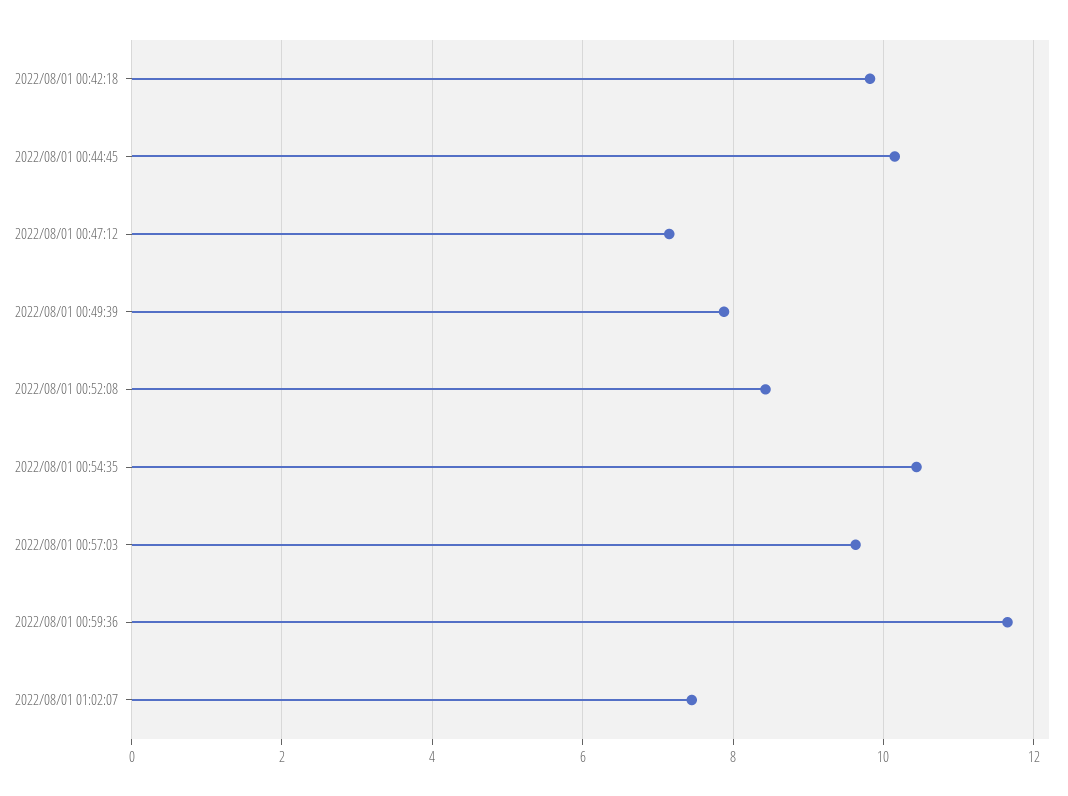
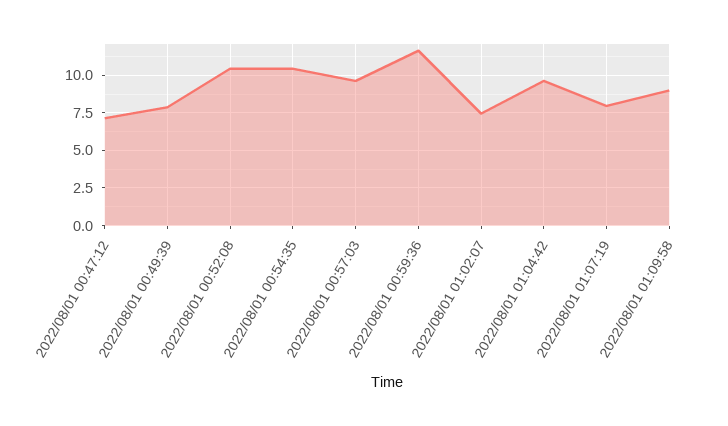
2022/08/01 00:42:18: 9.8 -> none
2022/08/01 00:44:45: 10.2 -> none
2022/08/01 00:52:08: 8.4 -> 10.5
2022/08/01 01:04:42: none -> 9.5
2022/08/01 01:07:19: none -> 8
2022/08/01 01:09:58: none -> 9

